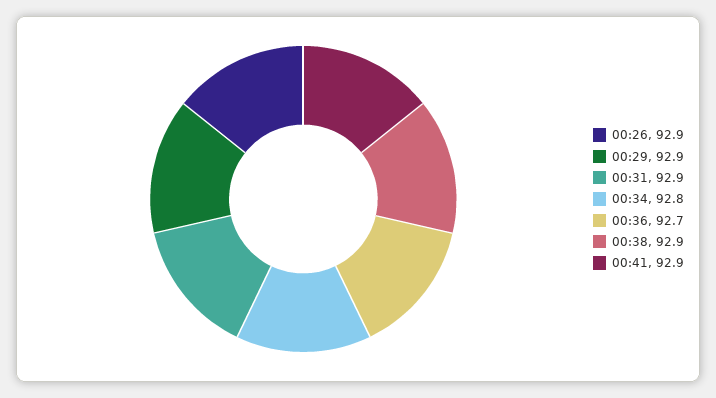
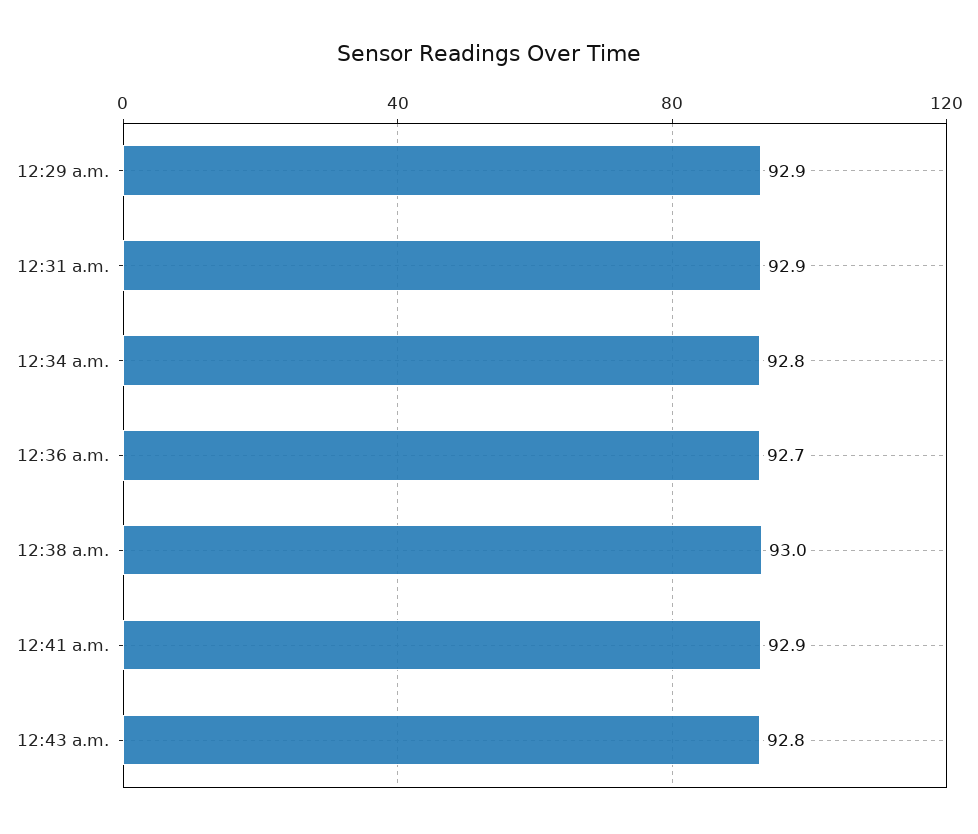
00:26: 92.9 -> none
00:38: 92.9 -> 93
12:43 a.m.: none -> 92.8

